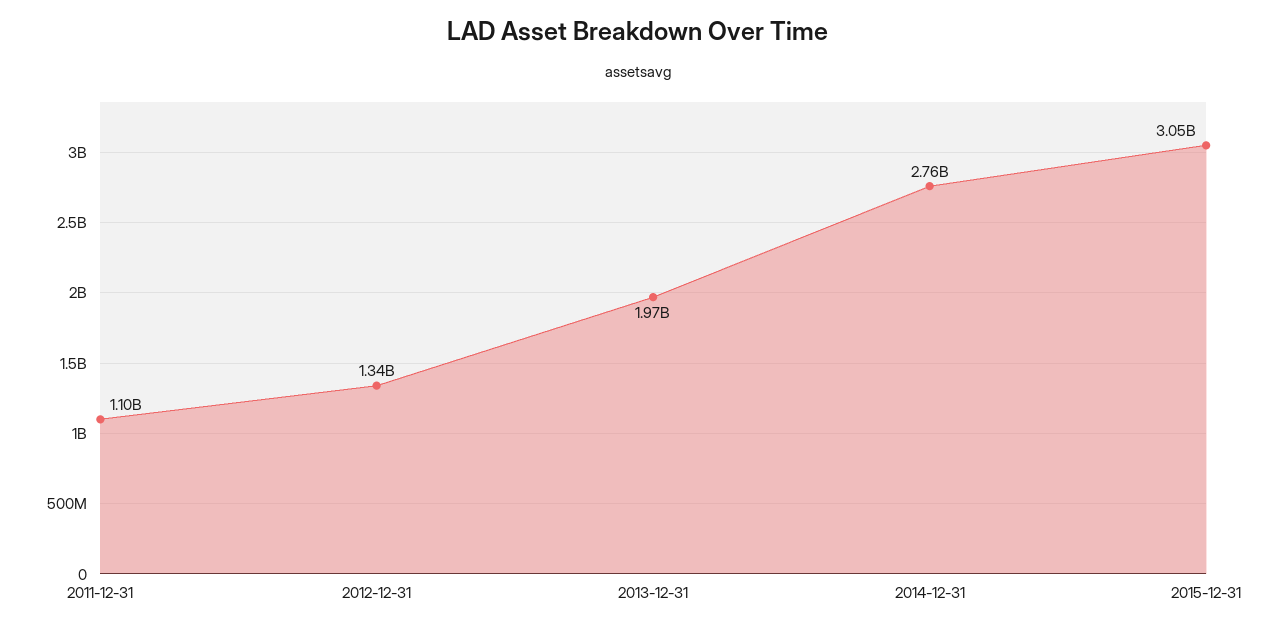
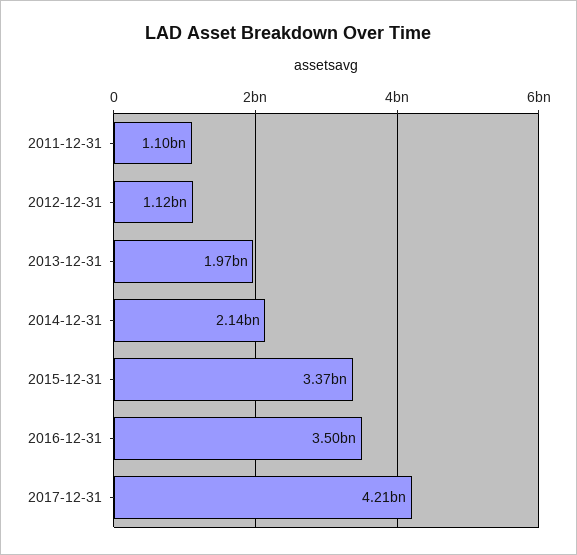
2012-12-31: 1340000000 -> 1120000000
2014-12-31: 2760000000 -> 2140000000
2015-12-31: 3050000000 -> 3370000000
2016-12-31: none -> 3500000000
2017-12-31: none -> 4210000000

